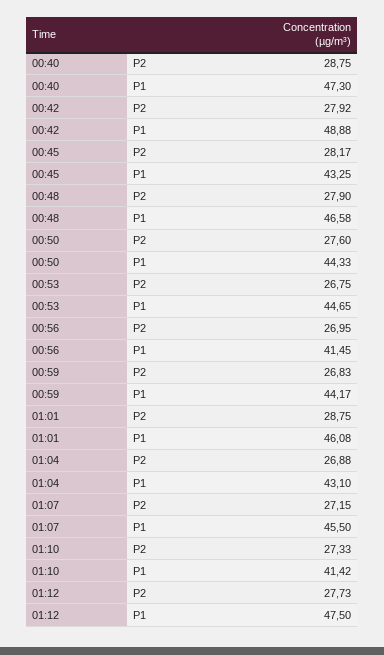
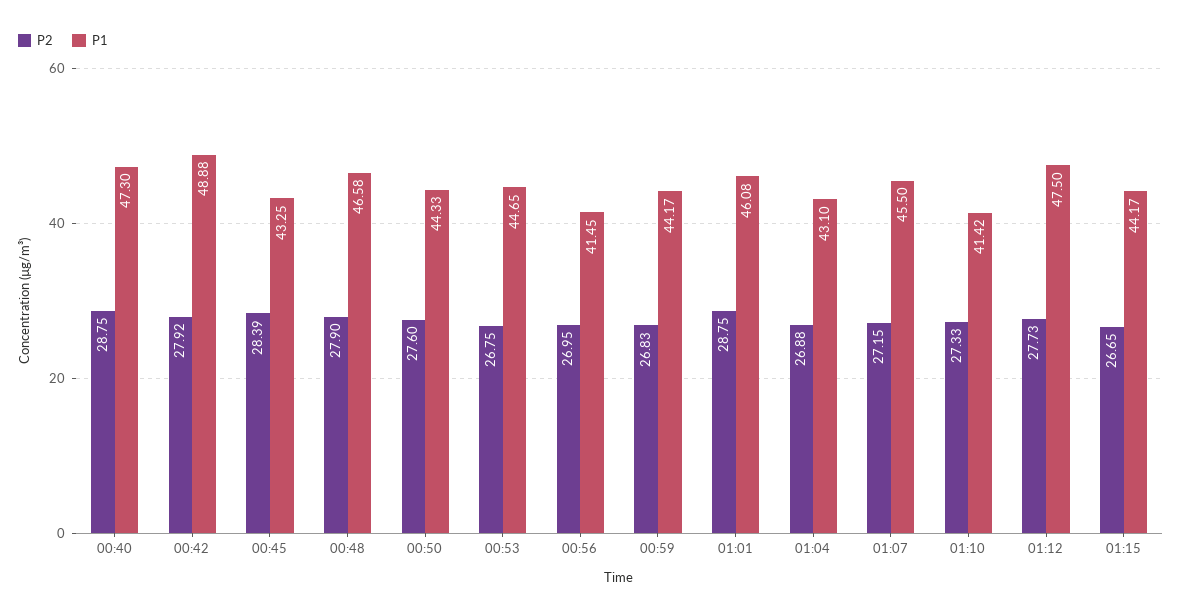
P2, 00:45: 28.17 -> 28.39
P2, 01:15: none -> 26.65
P1, 01:15: none -> 44.17

